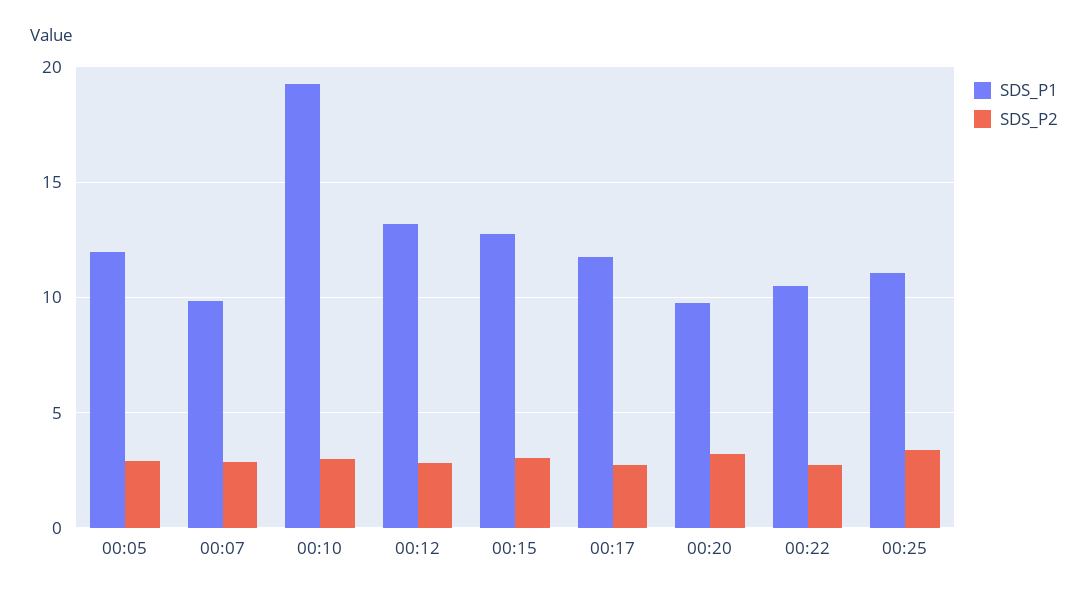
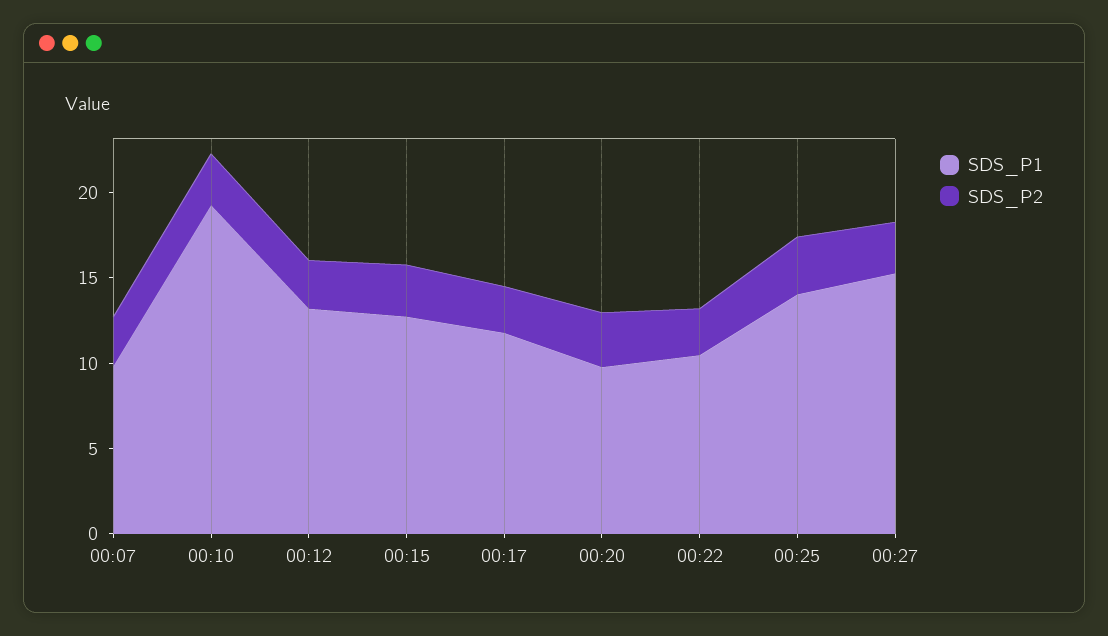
SDS_P1, 00:05: 12 -> none
SDS_P2, 00:05: 3 -> none
SDS_P1, 00:25: 11 -> 14
SDS_P1, 00:27: none -> 15
SDS_P2, 00:27: none -> 3

